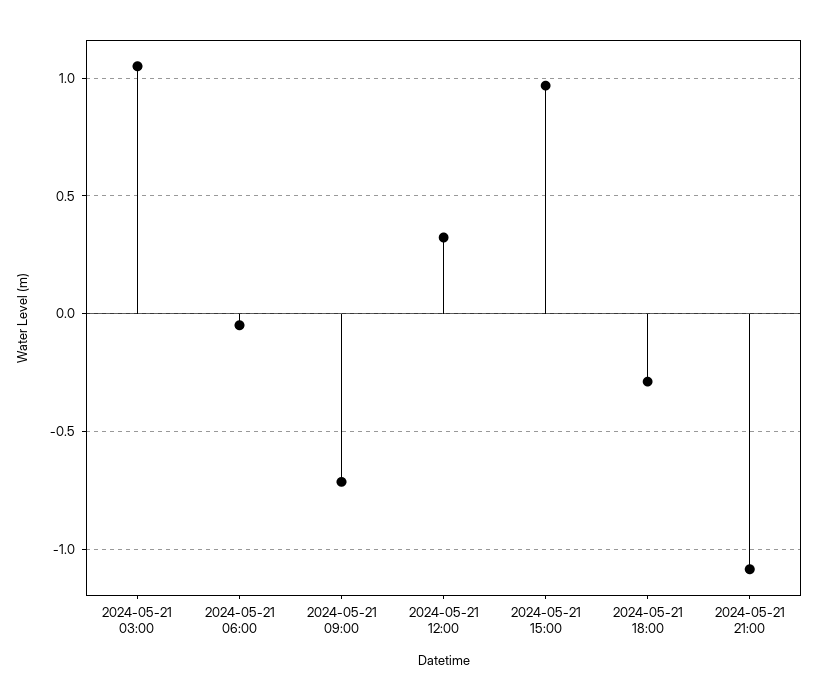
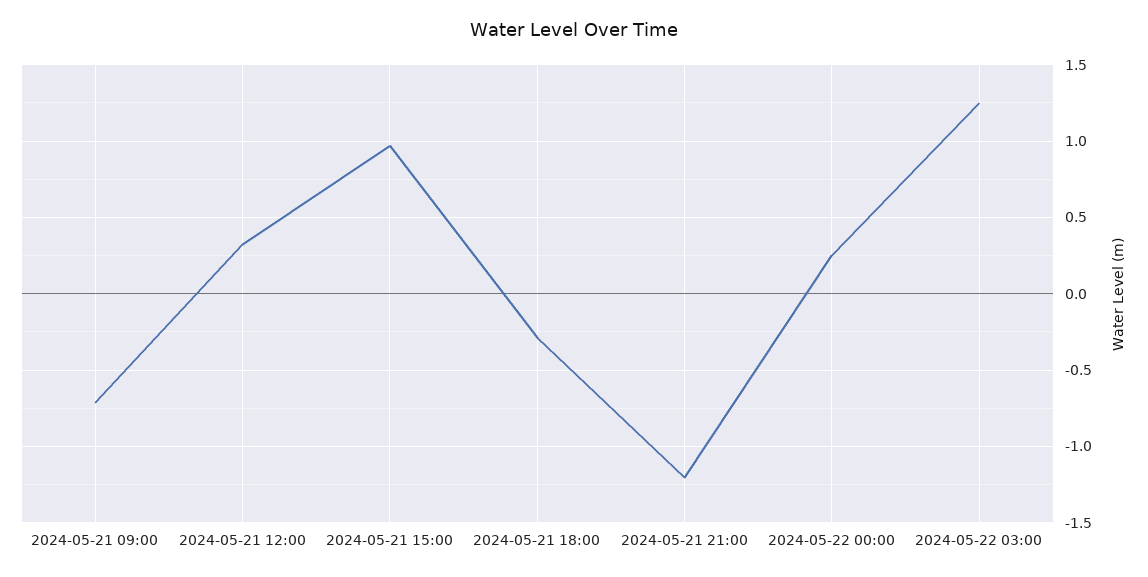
2024-05-21 03:00: 1.05 -> none
2024-05-21 06:00: -0.05 -> none
2024-05-21 21:00: -1.1 -> -1.2
2024-05-22 00:00: none -> 0.25
2024-05-22 03:00: none -> 1.25

